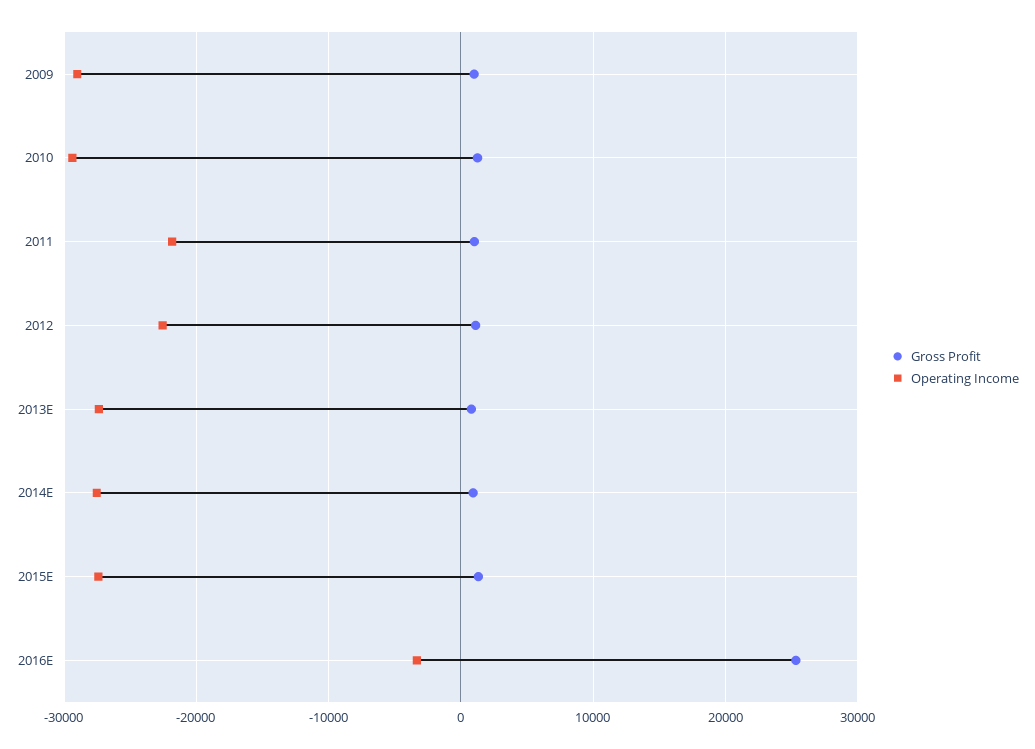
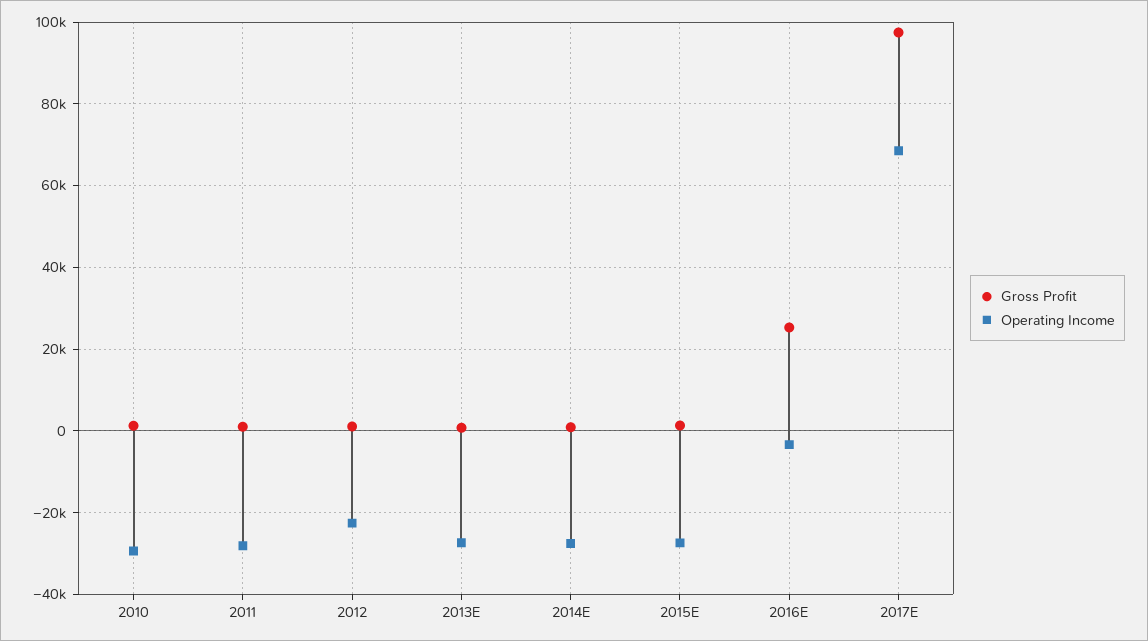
Gross Profit, 2009: 1000 -> none
Operating Income, 2009: -29000 -> none
Operating Income, 2011: -22000 -> -28000
Gross Profit, 2017E: none -> 98000
Operating Income, 2017E: none -> 68000

